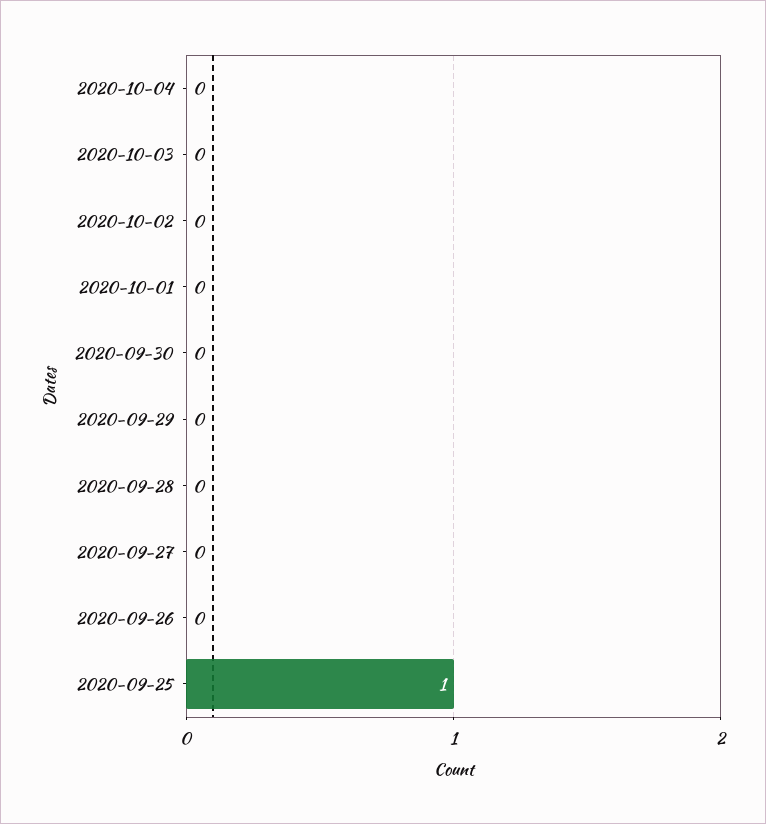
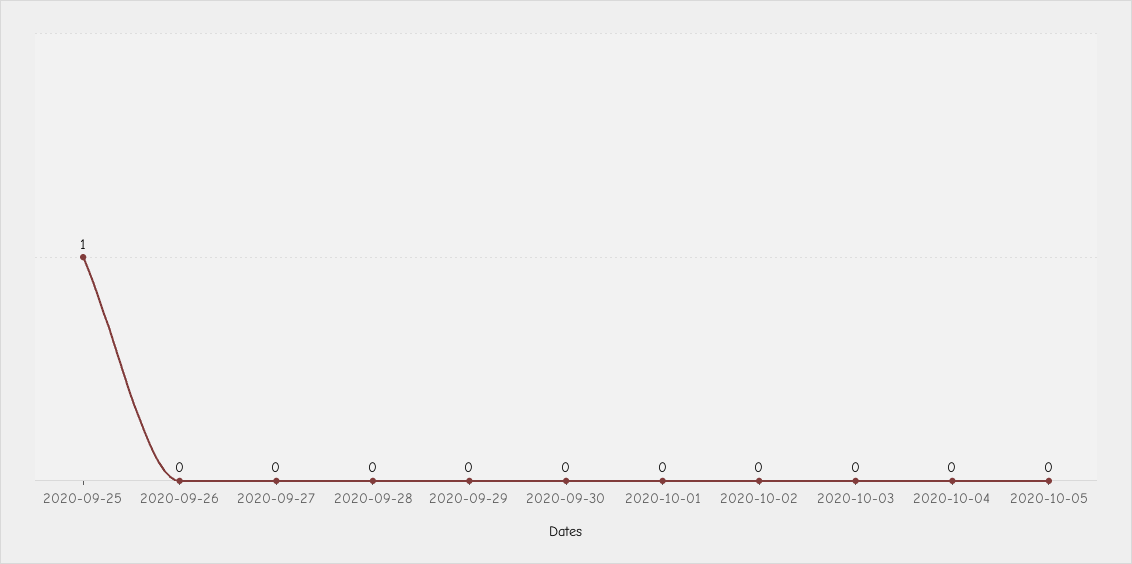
2020-10-05: none -> 0

